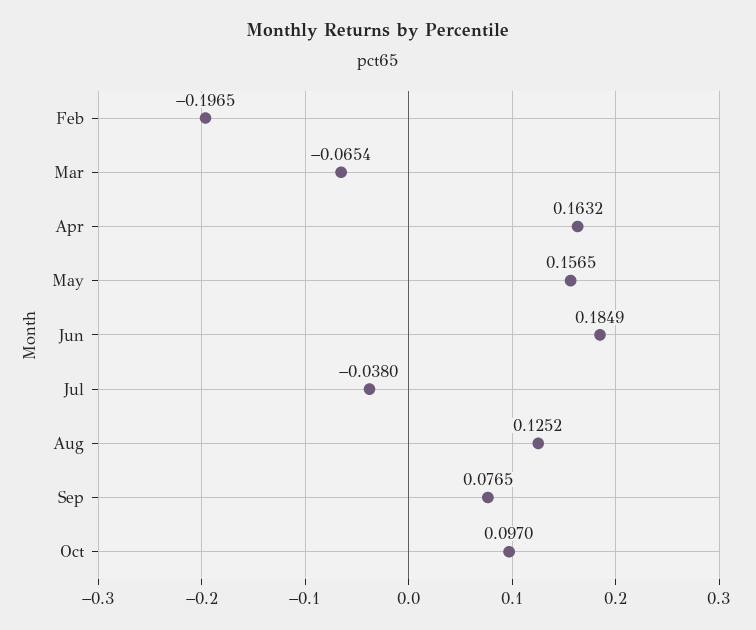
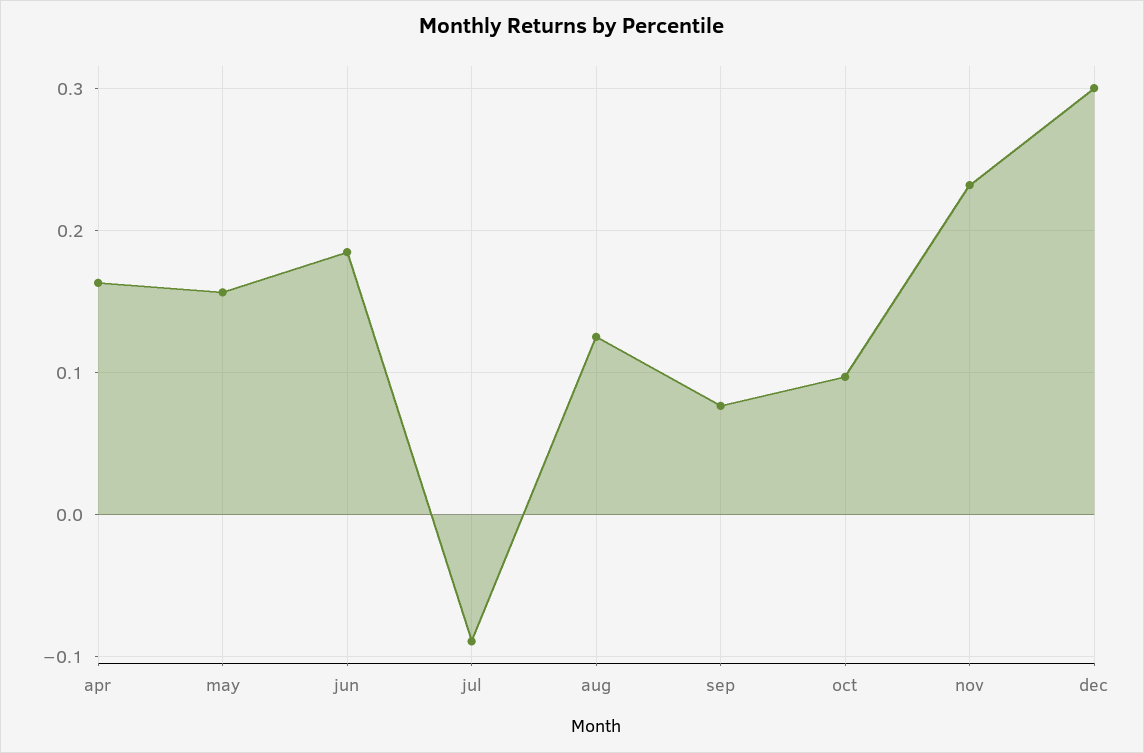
Feb: -0.1965 -> none
Mar: -0.0654 -> none
Jul: -0.038 -> -0.09
nov: none -> 0.23
dec: none -> 0.3

